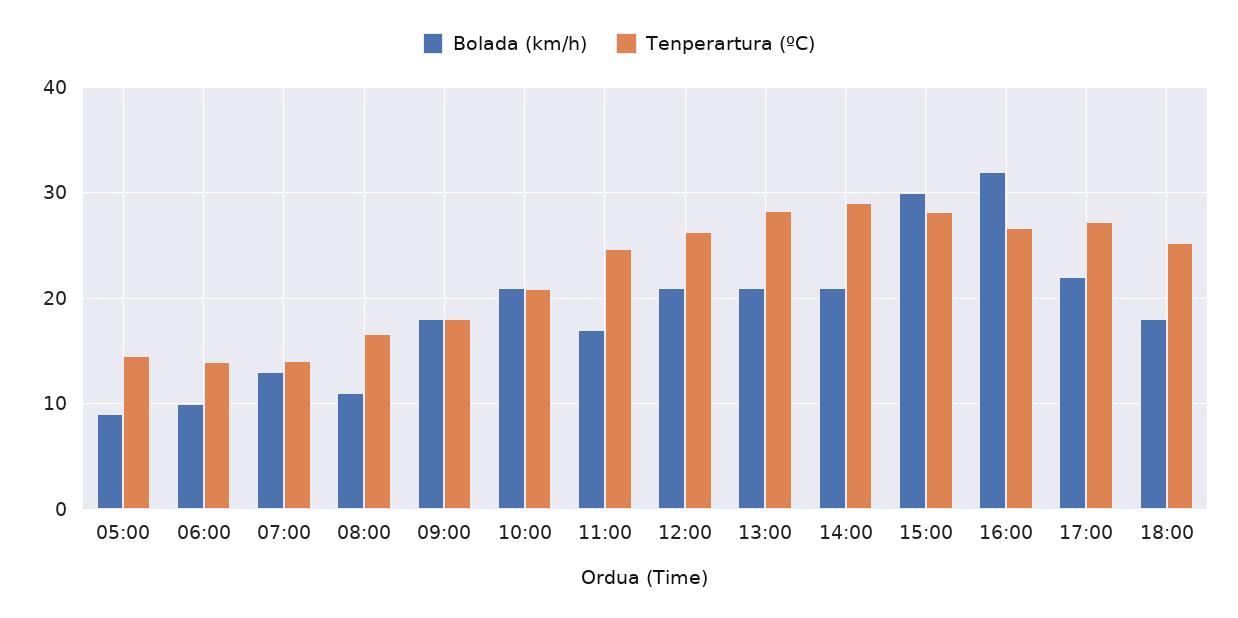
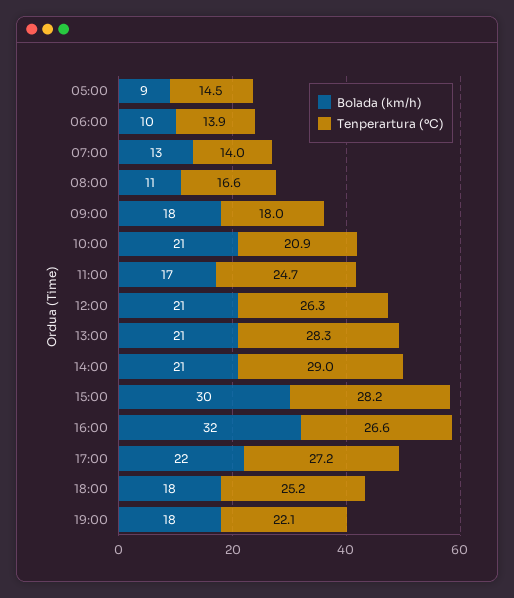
Bolada (km/h), 19:00: none -> 18
Tenperartura (ºC), 19:00: none -> 22.1

